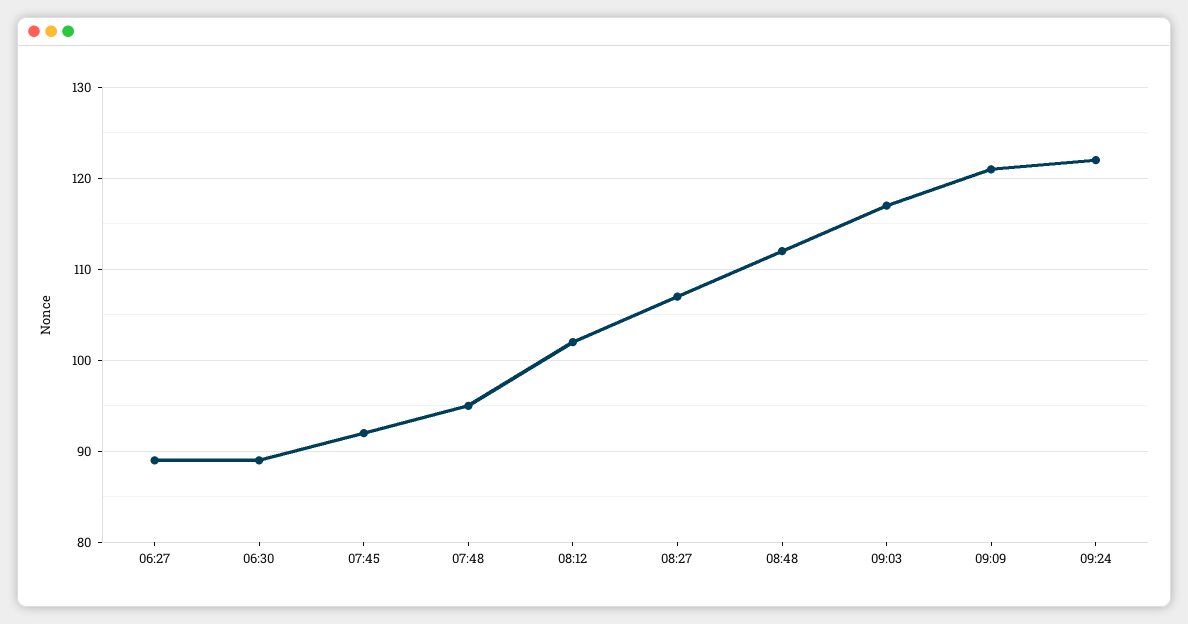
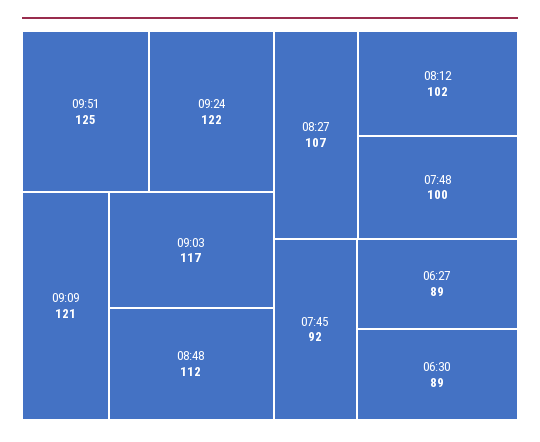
07:48: 95 -> 100
09:51: none -> 125

